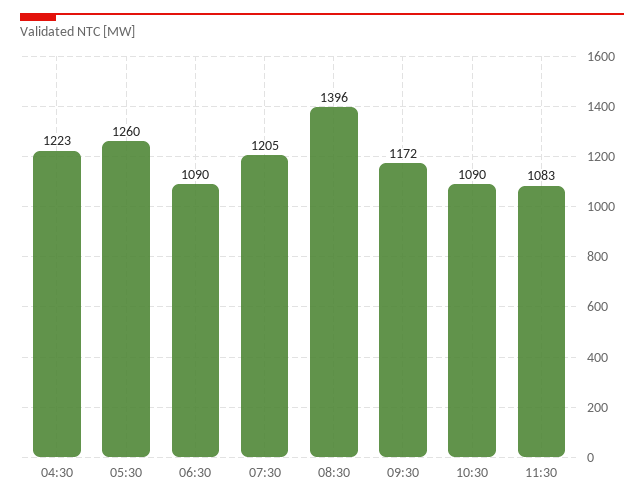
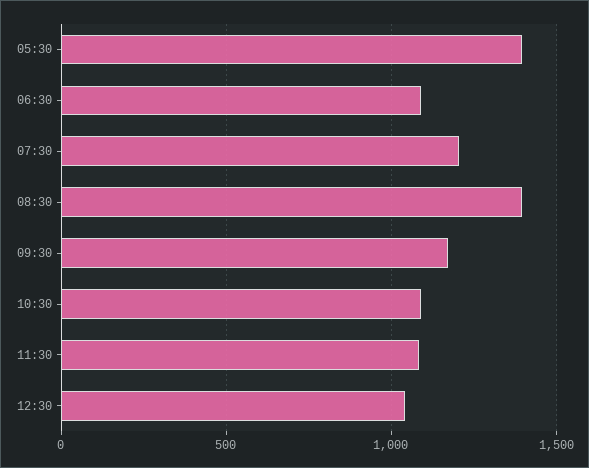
04:30: 1223 -> none
05:30: 1260 -> 1400
12:30: none -> 1050

